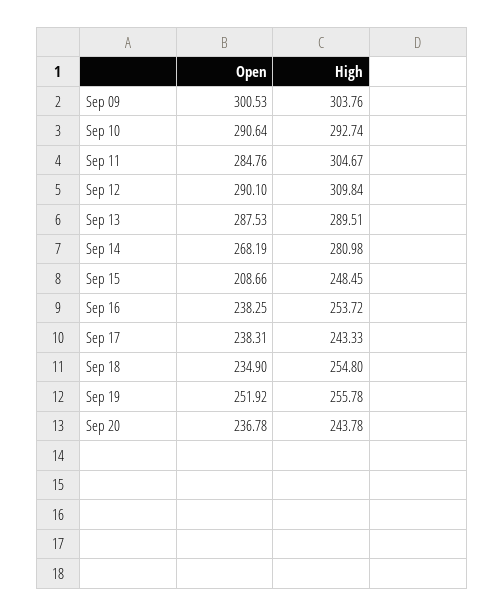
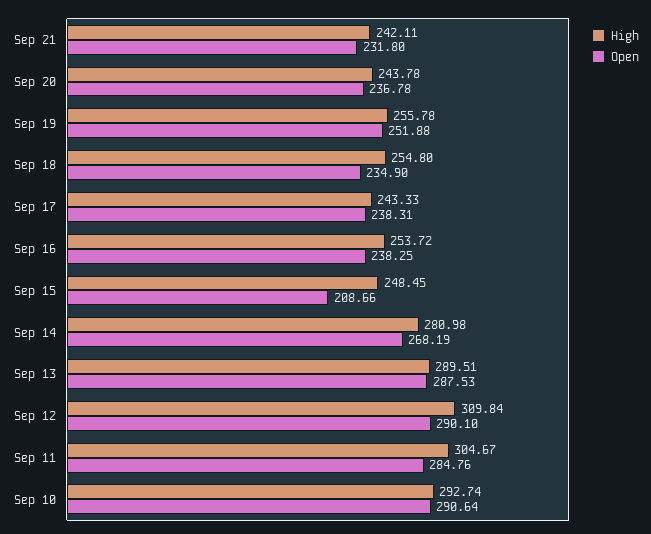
Open, Sep 09: 300.53 -> none
High, Sep 09: 303.76 -> none
Open, Sep 19: 251.92 -> 251.88
High, Sep 21: none -> 242.11
Open, Sep 21: none -> 231.8

